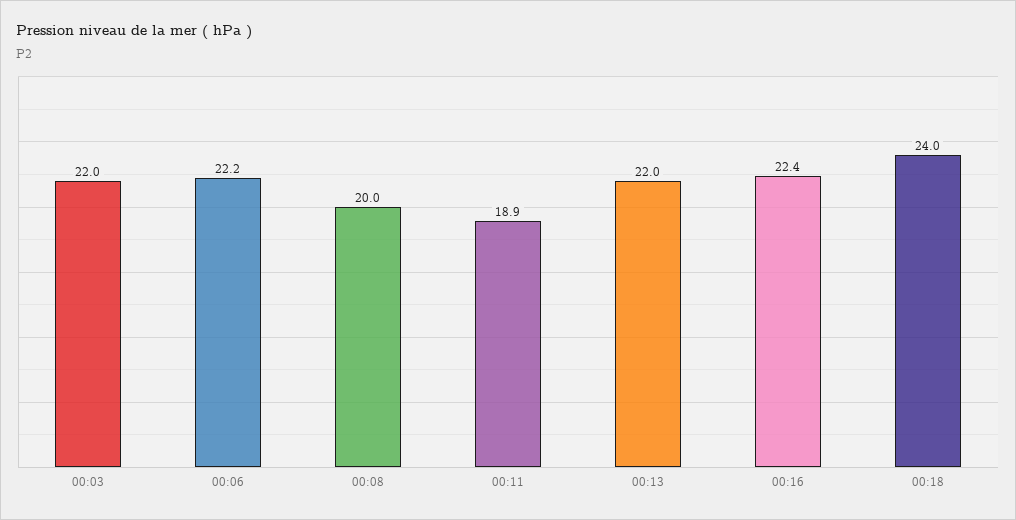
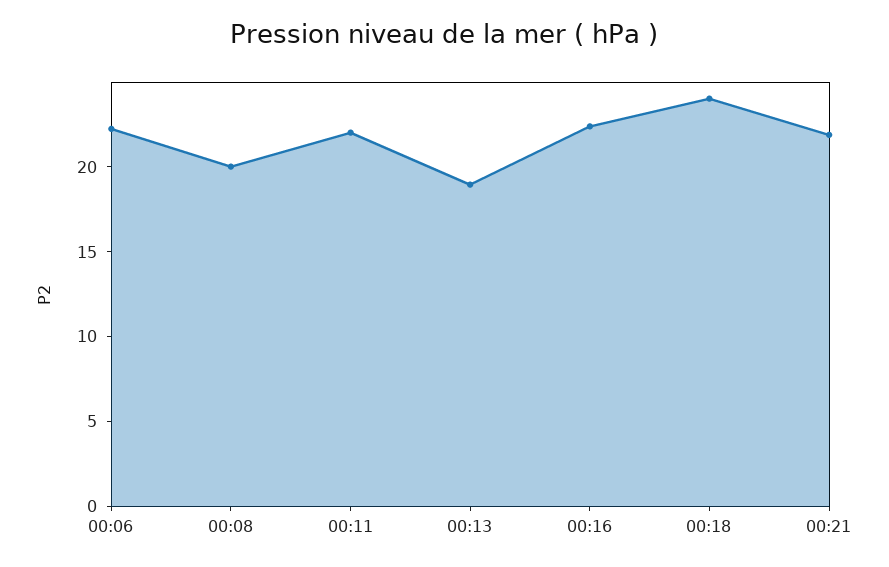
00:03: 22 -> none
00:11: 18.9 -> 22
00:13: 22 -> 19
00:21: none -> 22

